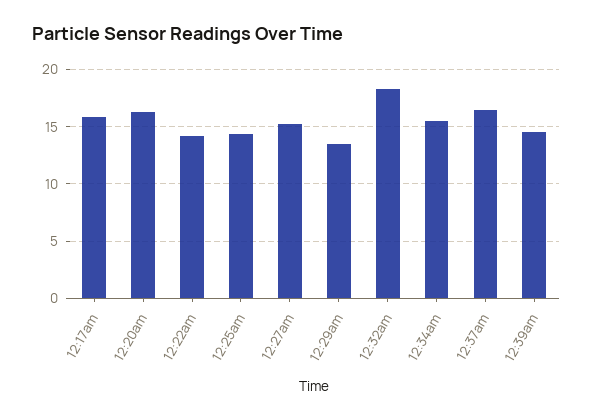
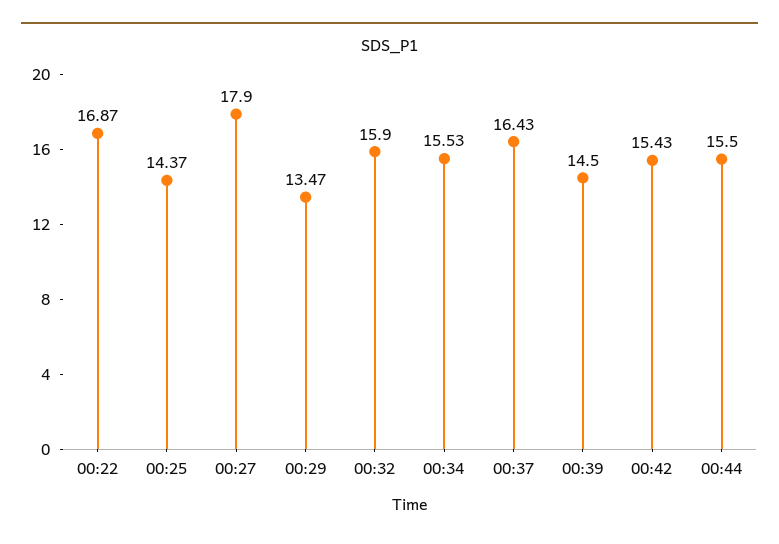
12:17am: 16 -> none
12:20am: 16 -> none
12:22am: 14 -> 16.87
12:27am: 15 -> 17.9
12:32am: 18 -> 15.9
00:42: none -> 15.43
00:44: none -> 15.5

